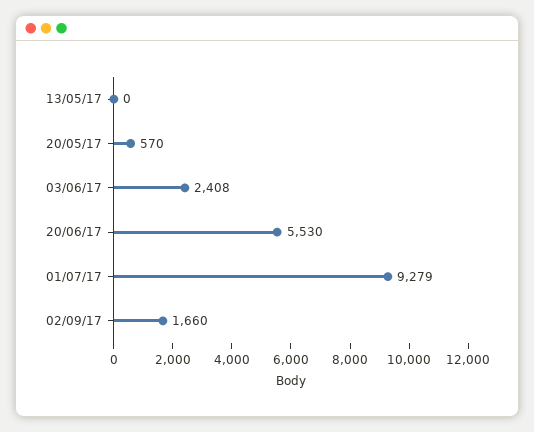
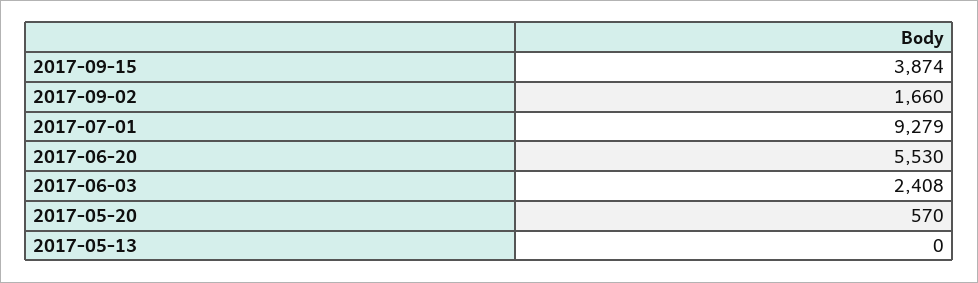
2017-09-15: none -> 3874

